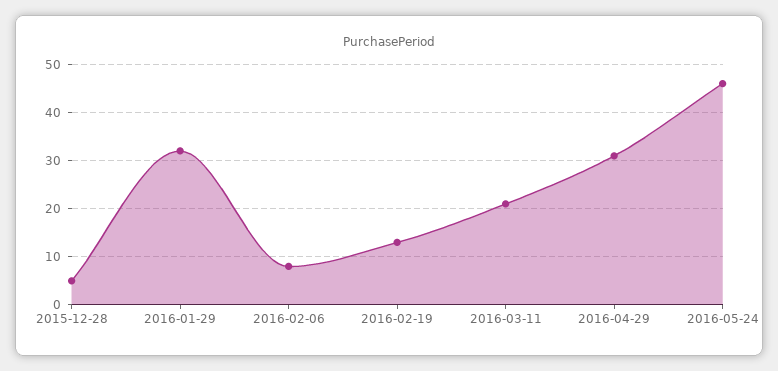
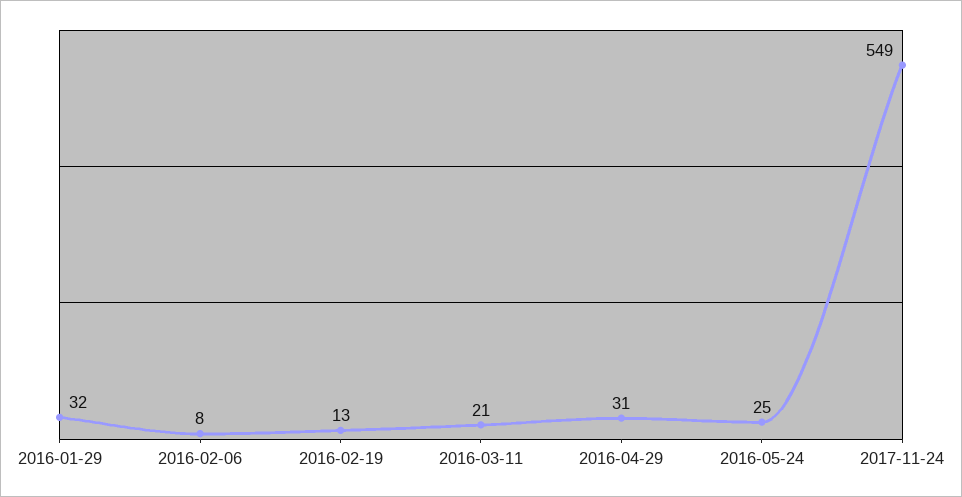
2015-12-28: 5 -> none
2016-05-24: 45 -> 25
2017-11-24: none -> 549

